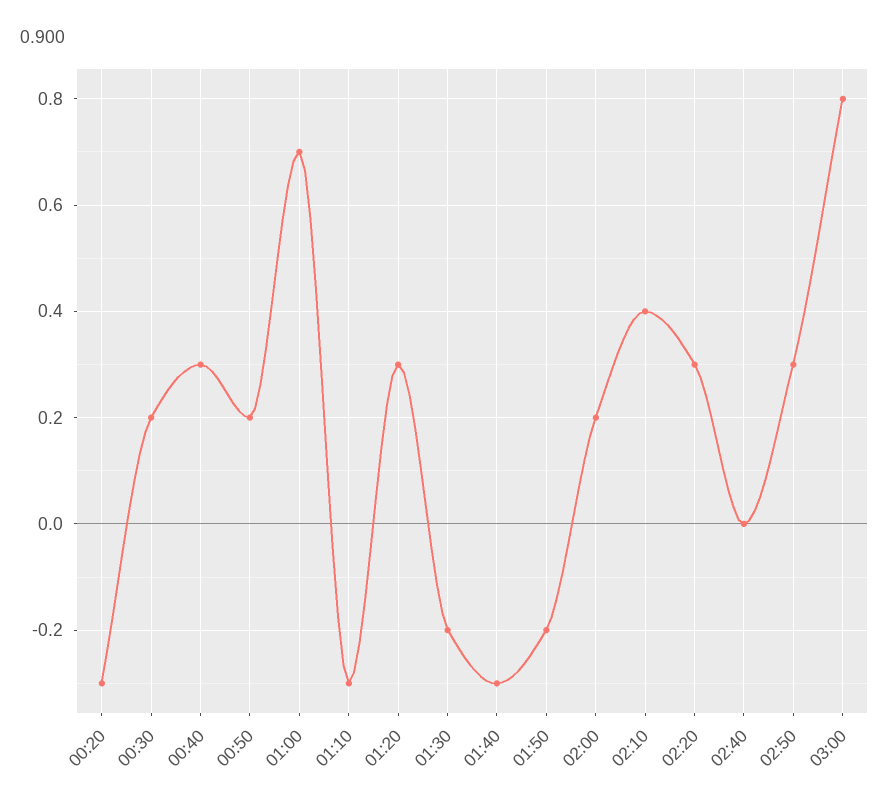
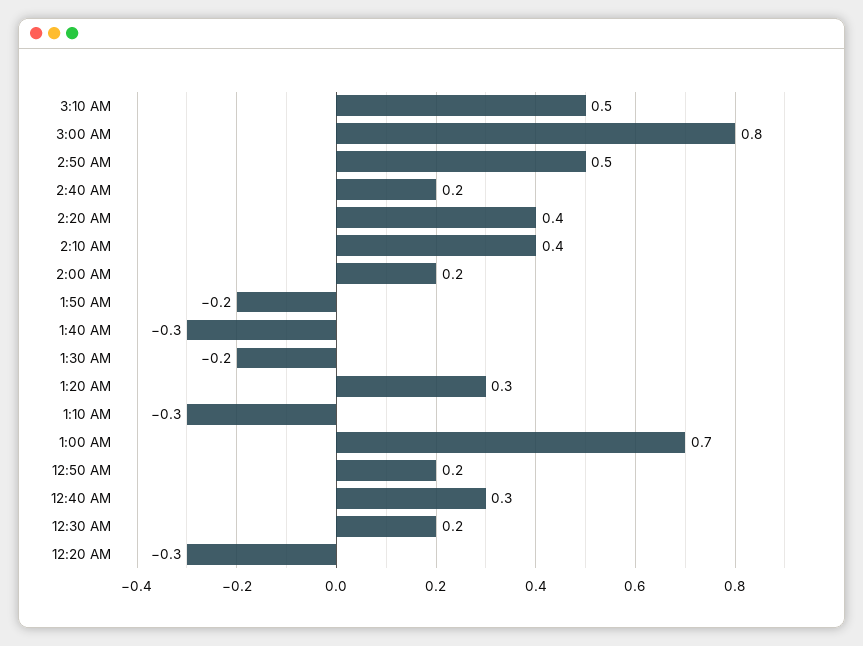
02:20: 0.3 -> 0.4
02:40: 0 -> 0.2
02:50: 0.3 -> 0.5
3:10 AM: none -> 0.5

